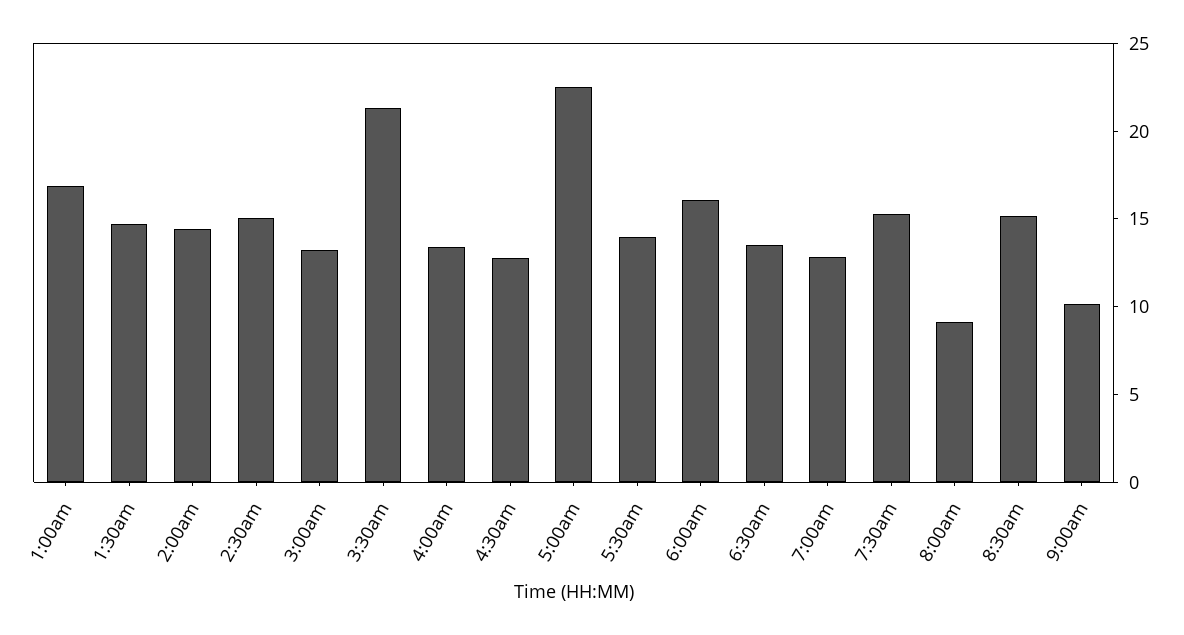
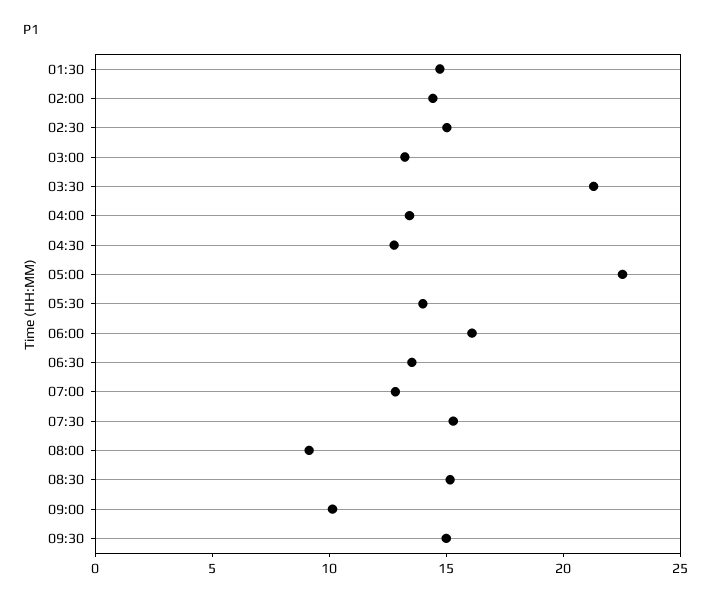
1:00am: 17 -> none
09:30: none -> 15

